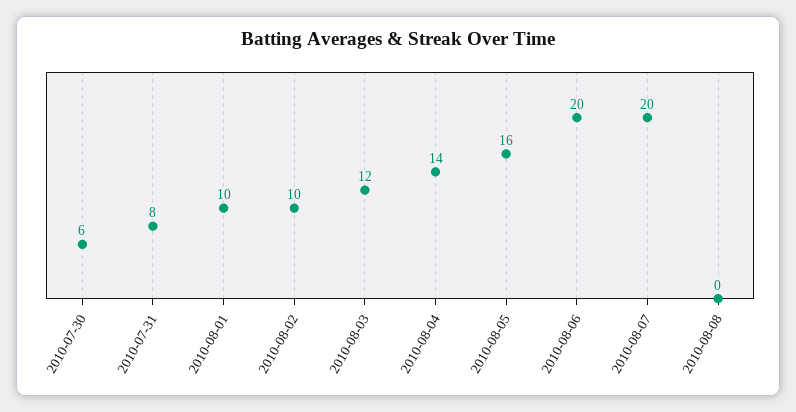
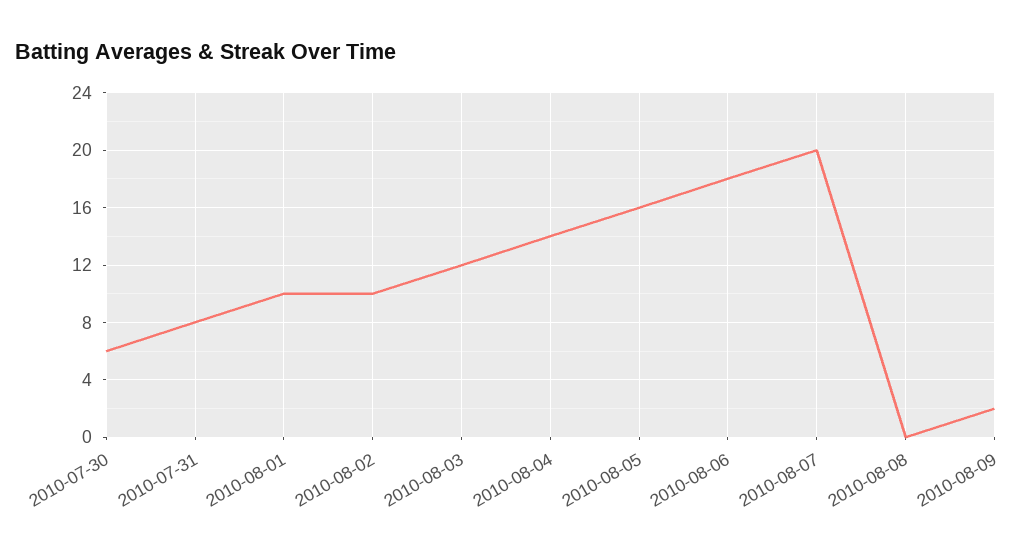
2010-08-06: 20 -> 18
2010-08-09: none -> 2

